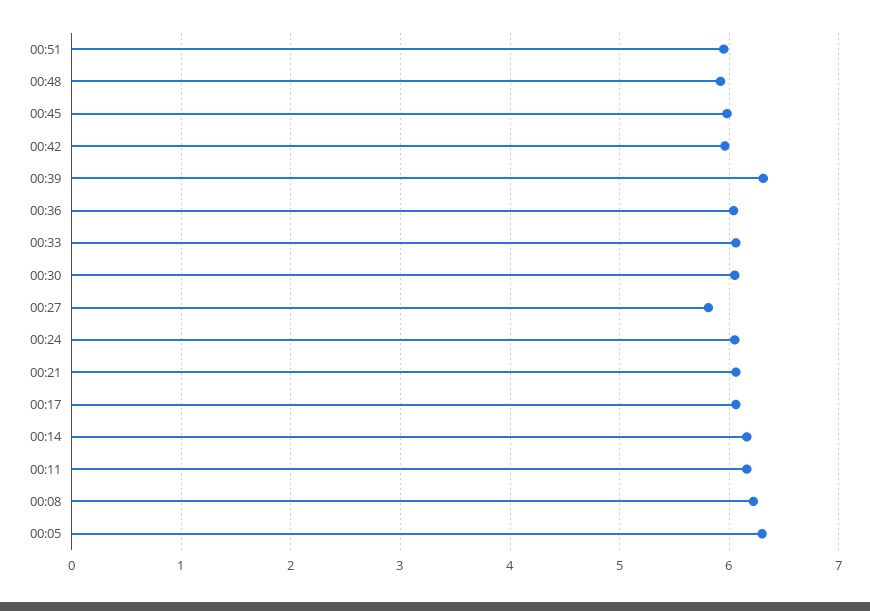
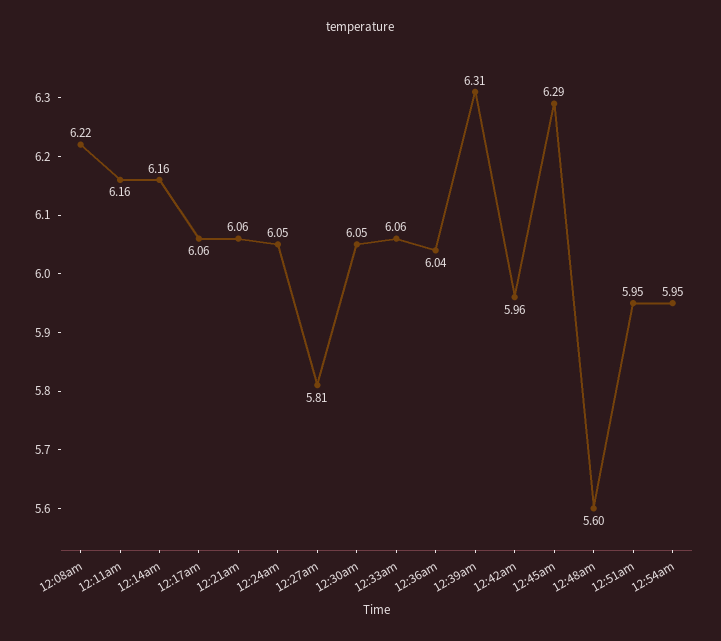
00:48: 5.9 -> 5.6
00:45: 6 -> 6.29
00:05: 6.3 -> none
12:54am: none -> 5.95

